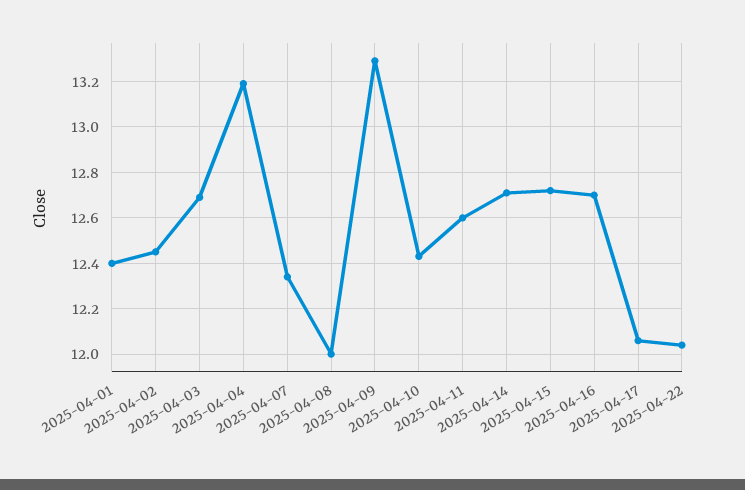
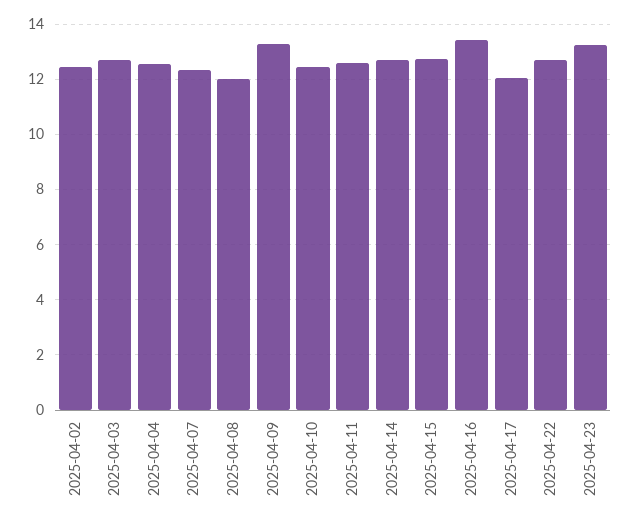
2025-04-01: 12.4 -> none
2025-04-04: 13.2 -> 12.5
2025-04-16: 12.7 -> 13.5
2025-04-22: 12.05 -> 12.75
2025-04-23: none -> 13.25

